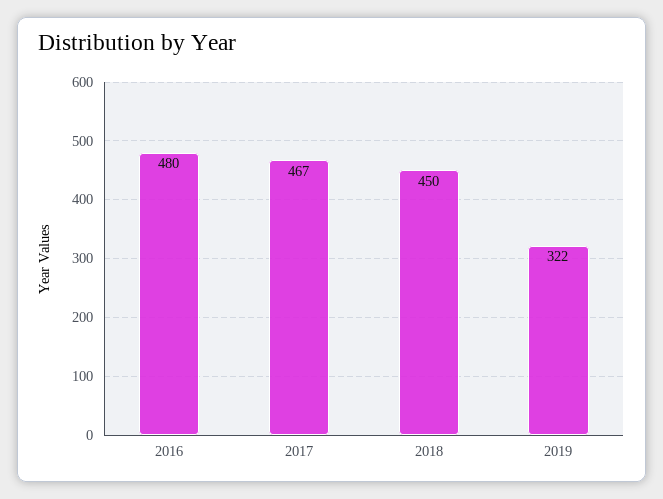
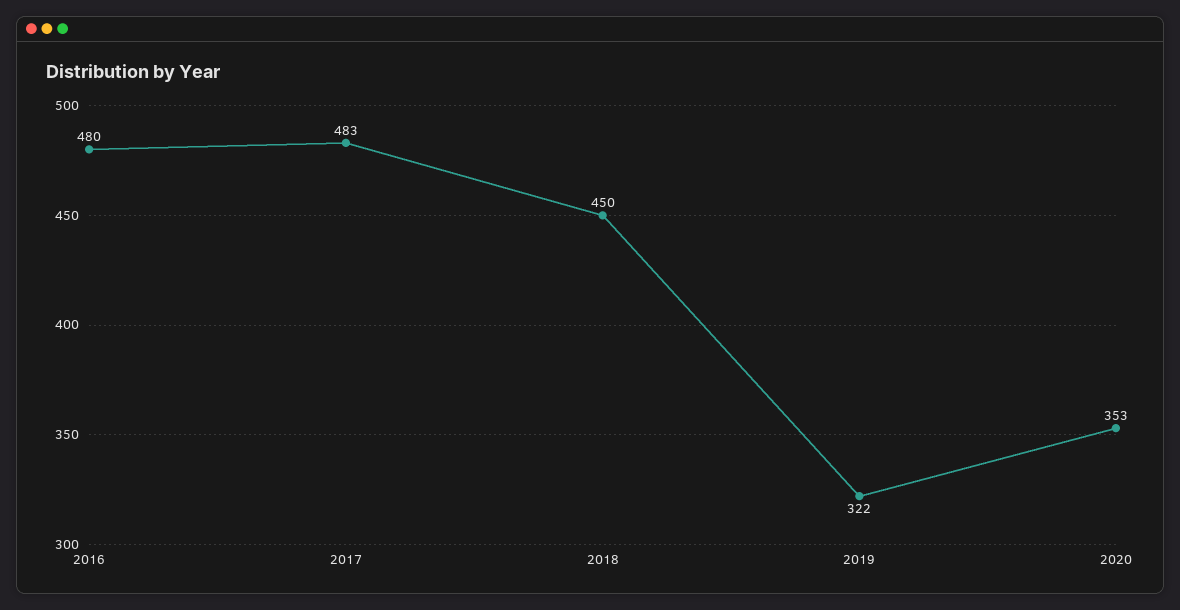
2017: 467 -> 483
2020: none -> 353

